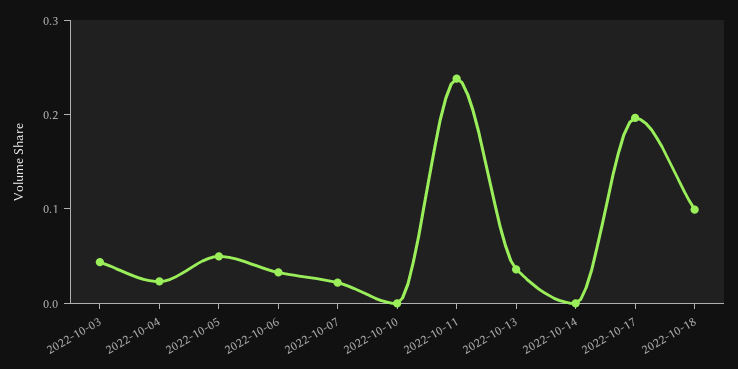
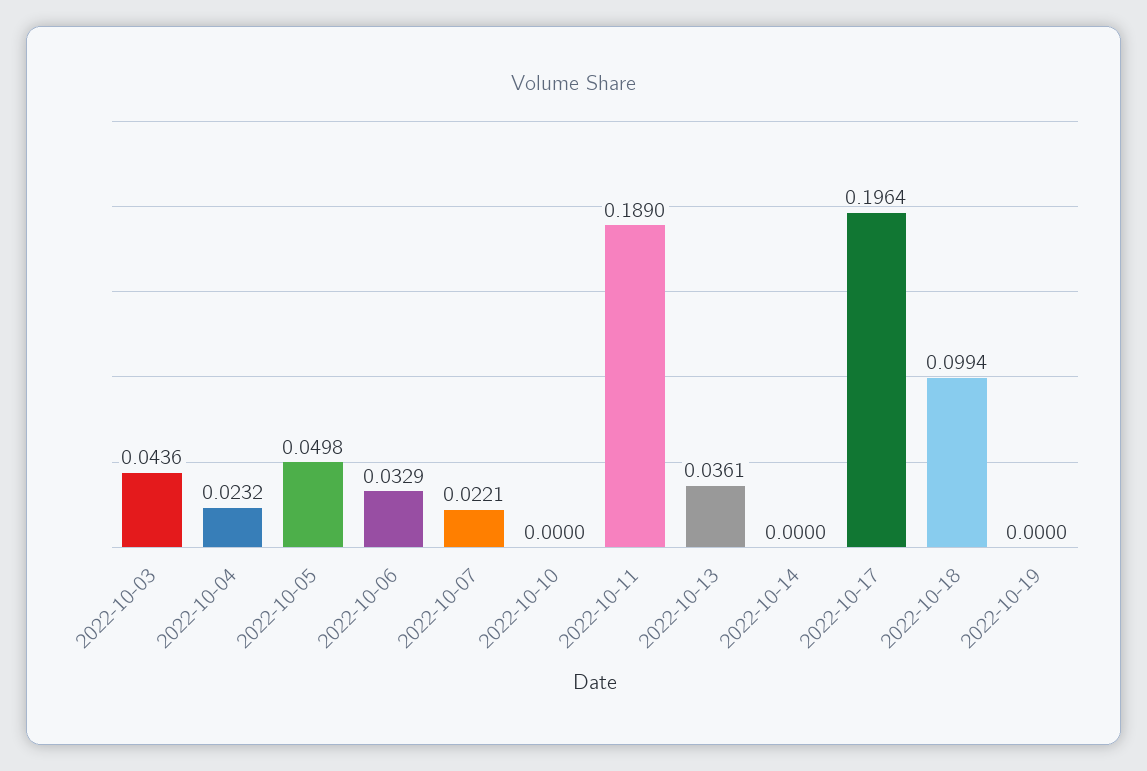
2022-10-11: 0.24 -> 0.189
2022-10-19: none -> 0

